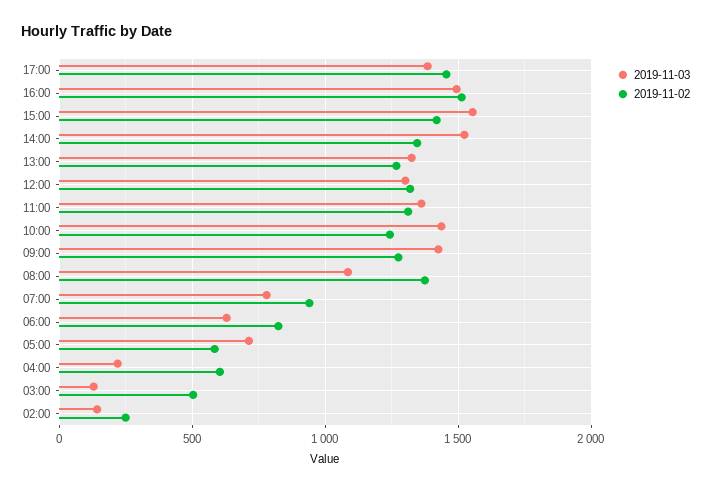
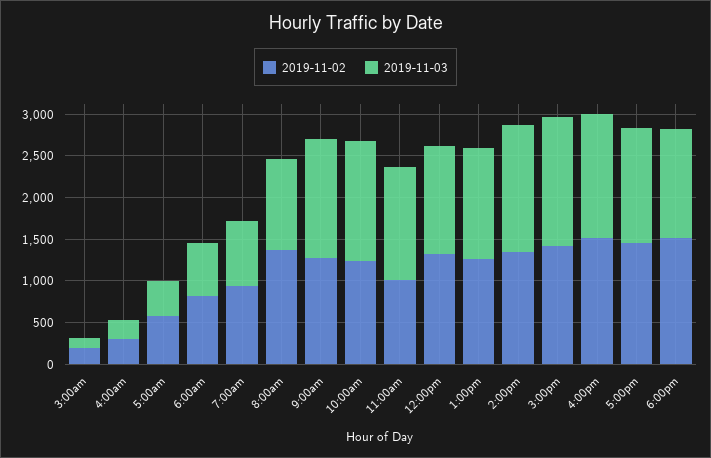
2019-11-02, 11:00: 1300 -> 1000
2019-11-03, 05:00: 700 -> 400
2019-11-02, 04:00: 600 -> 300
2019-11-02, 03:00: 500 -> 200
2019-11-03, 02:00: 150 -> none
2019-11-02, 02:00: 250 -> none
2019-11-02, 6:00pm: none -> 1500
2019-11-03, 6:00pm: none -> 1300

